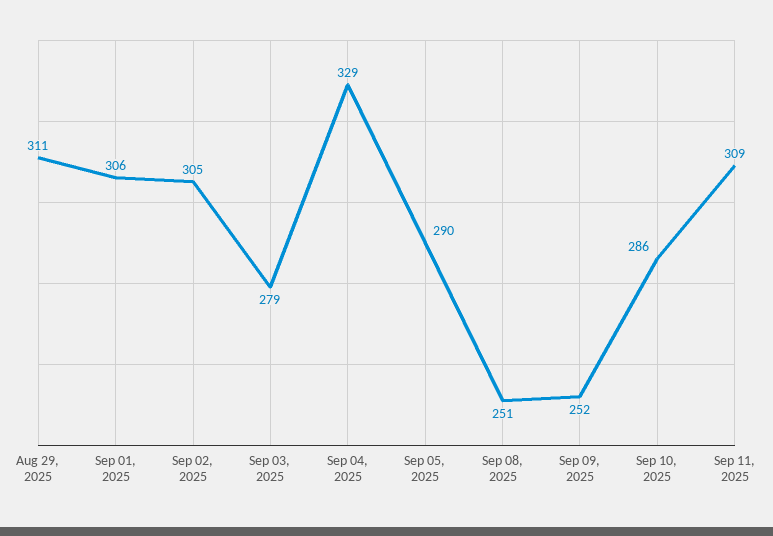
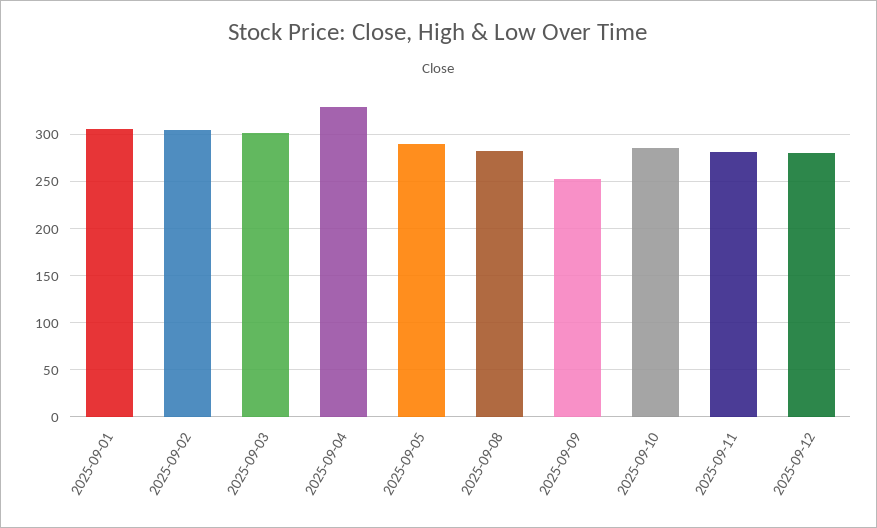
Aug 29, 2025: 311 -> none
Sep 03, 2025: 279 -> 300
Sep 08, 2025: 251 -> 280
Sep 11, 2025: 309 -> 280
2025-09-12: none -> 280

